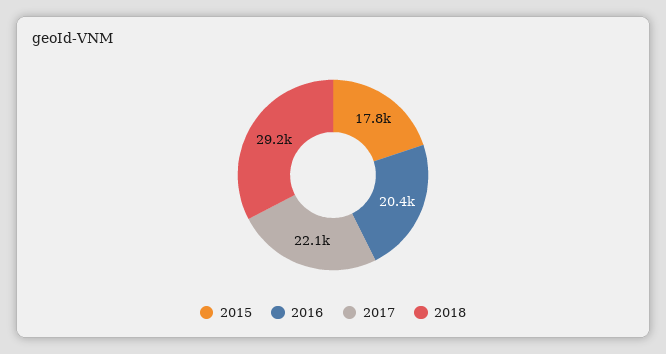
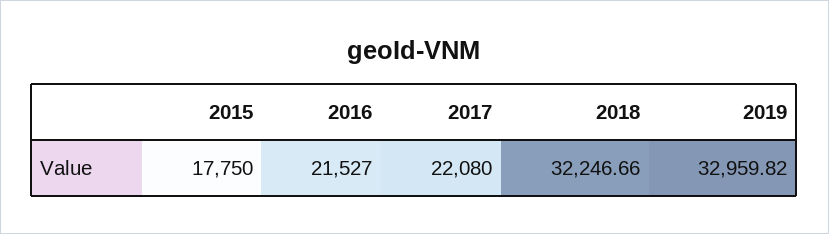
2016: 20400 -> 21527
2018: 29200 -> 32246.66
2019: none -> 32959.82

